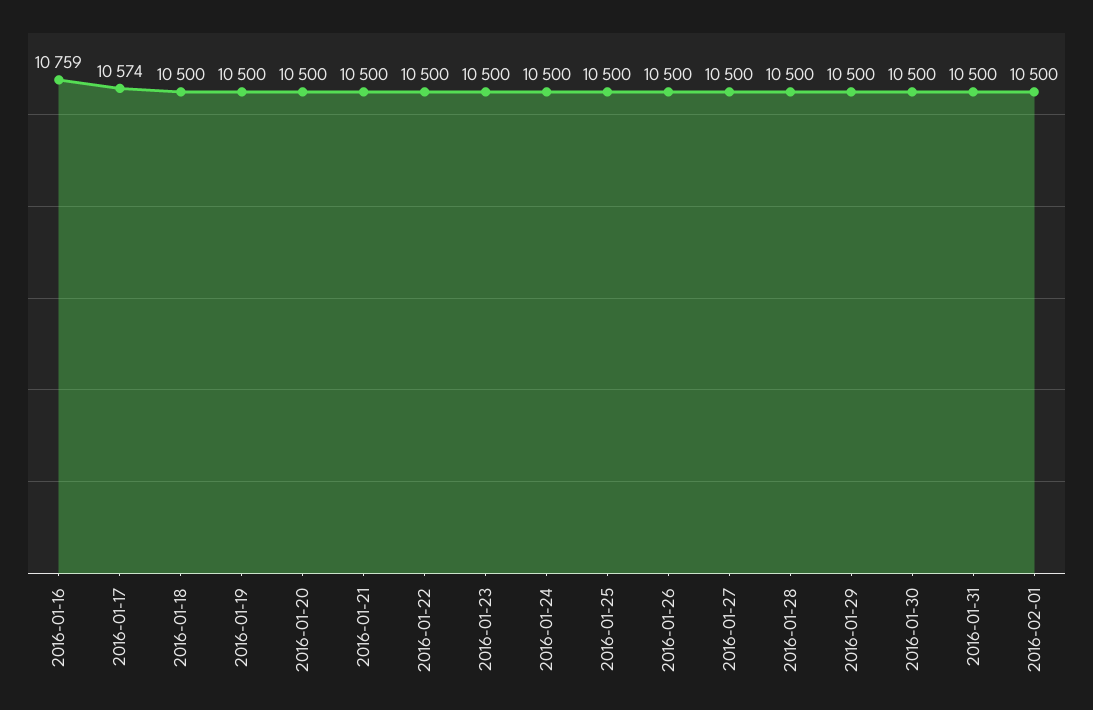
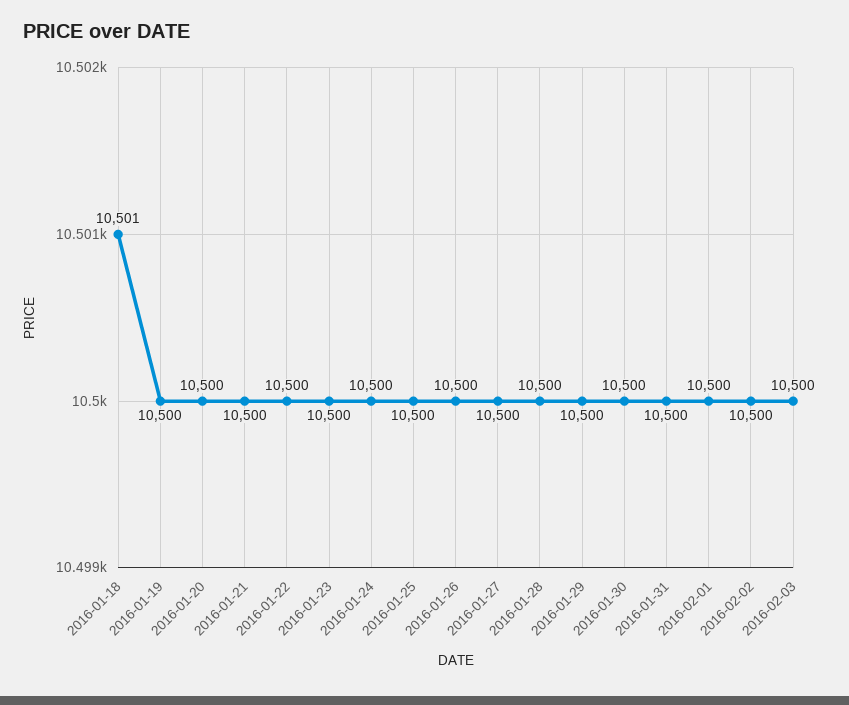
2016-01-16: 10759 -> none
2016-01-17: 10574 -> none
2016-01-18: 10500 -> 10501
2016-02-02: none -> 10500
2016-02-03: none -> 10500

